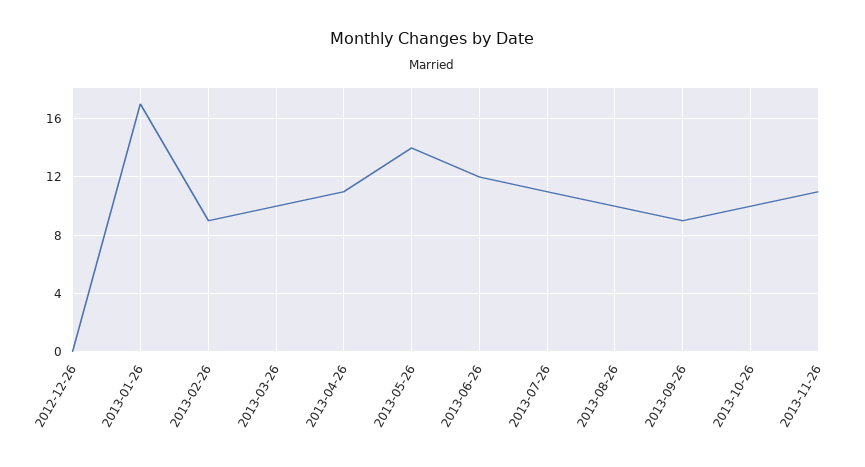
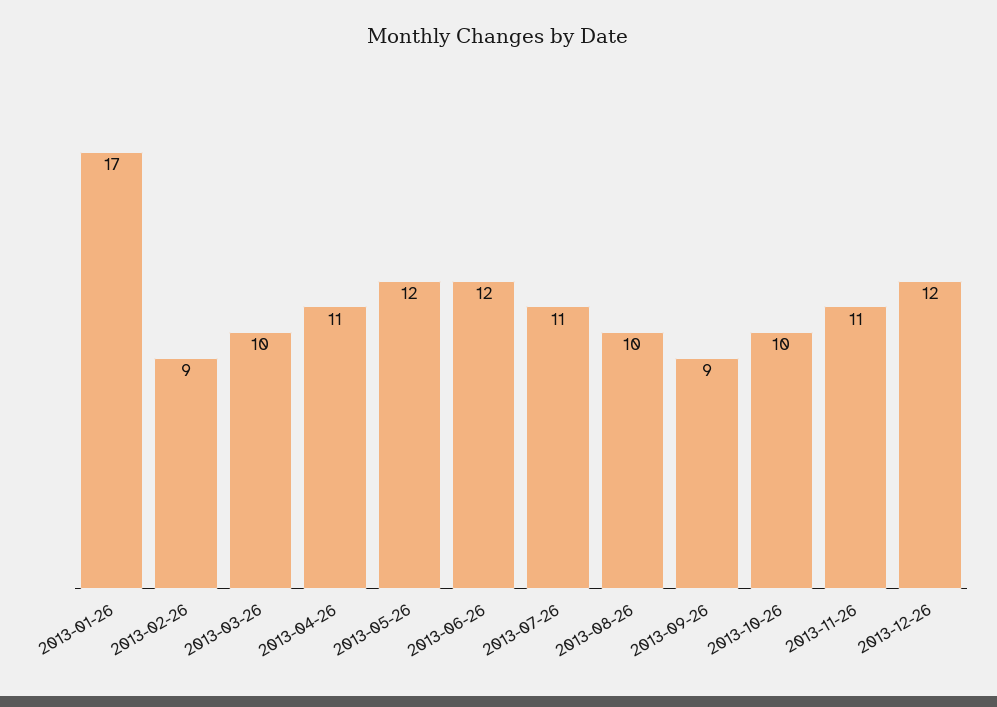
2012-12-26: 0 -> none
2013-05-26: 14 -> 12
2013-12-26: none -> 12

